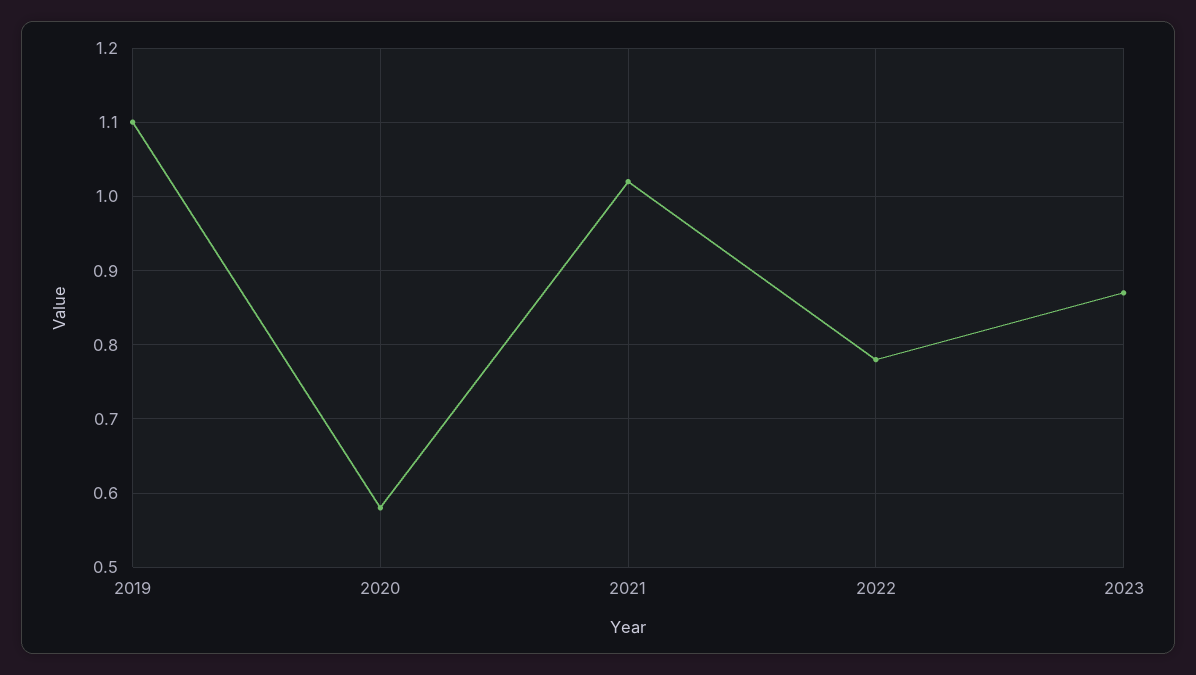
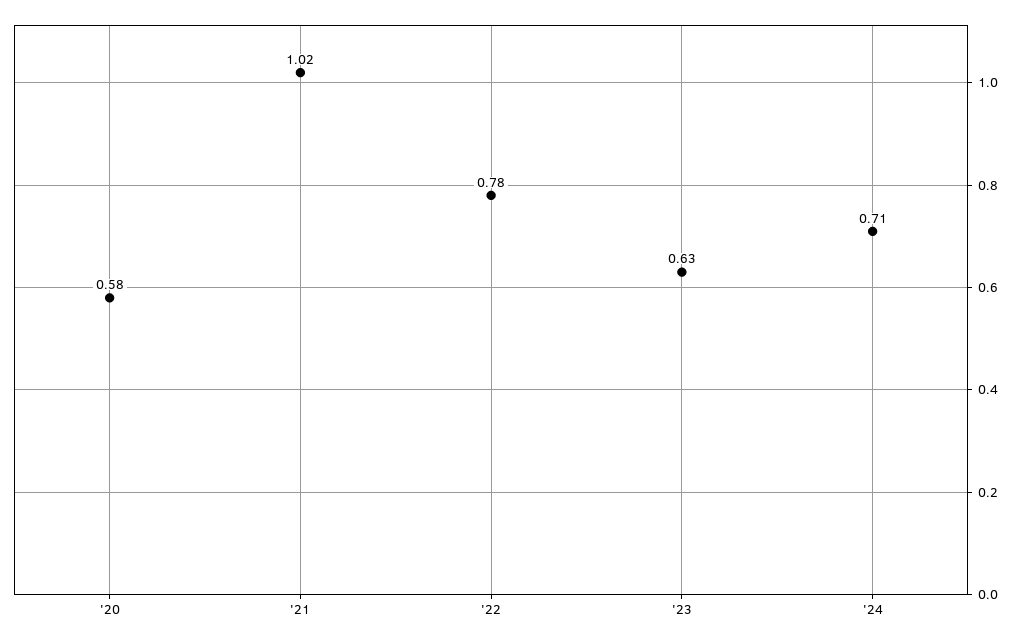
2019: 1.1 -> none
2023: 0.87 -> 0.63
'24: none -> 0.71

